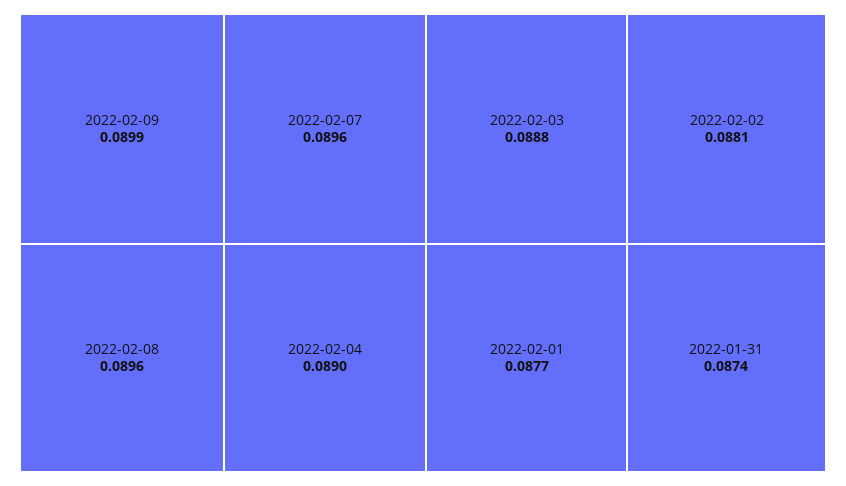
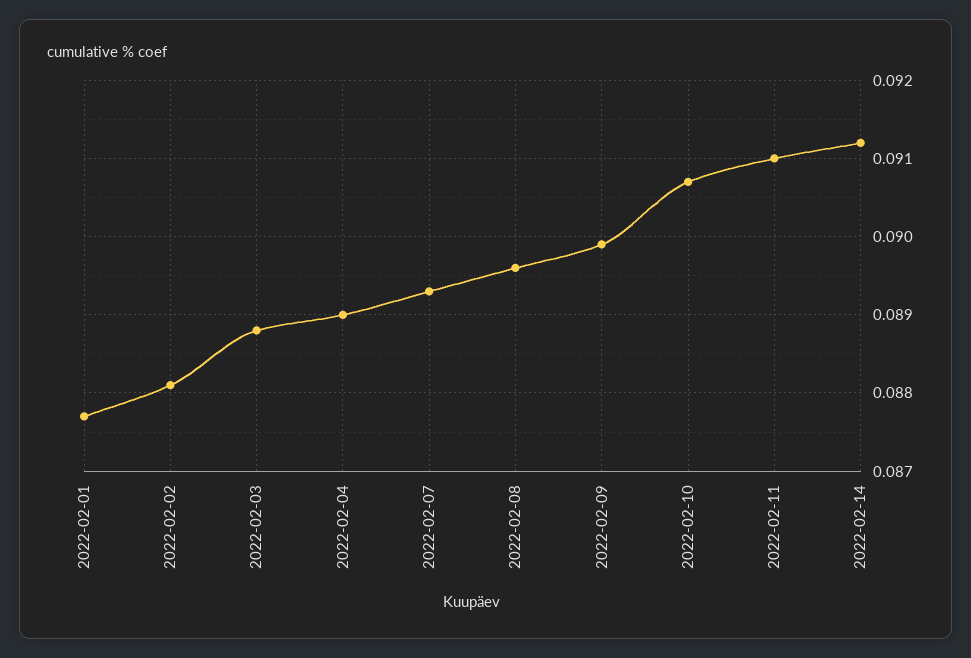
2022-02-07: 0.0896 -> 0.0893
2022-01-31: 0.0874 -> none
2022-02-10: none -> 0.0907
2022-02-11: none -> 0.091
2022-02-14: none -> 0.0912

